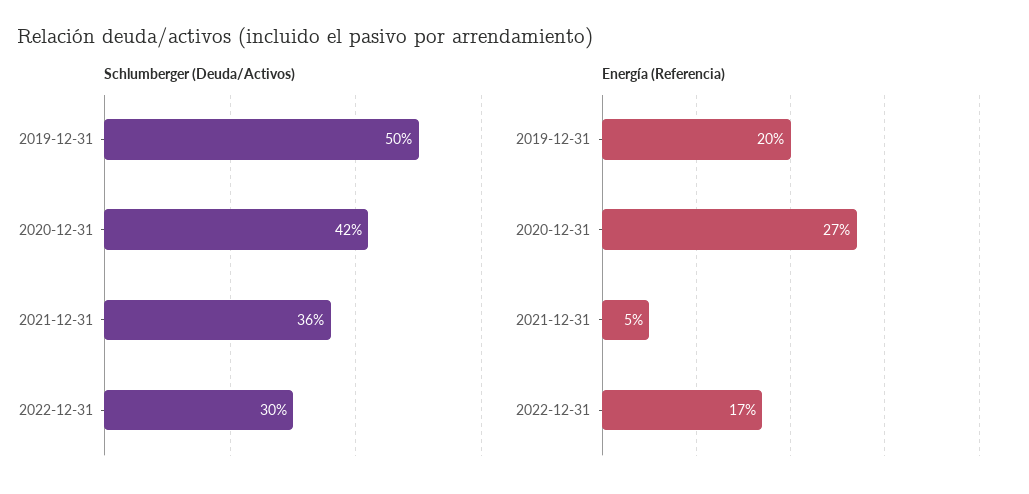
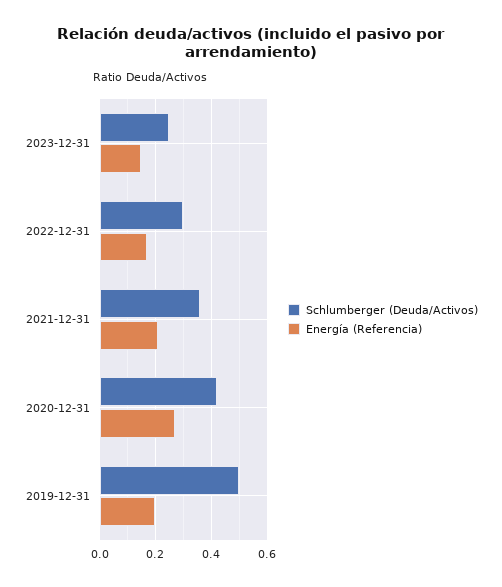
Energía (Referencia), 2021-12-31: 0.05 -> 0.2
Schlumberger (Deuda/Activos), 2023-12-31: none -> 0.25
Energía (Referencia), 2023-12-31: none -> 0.15

